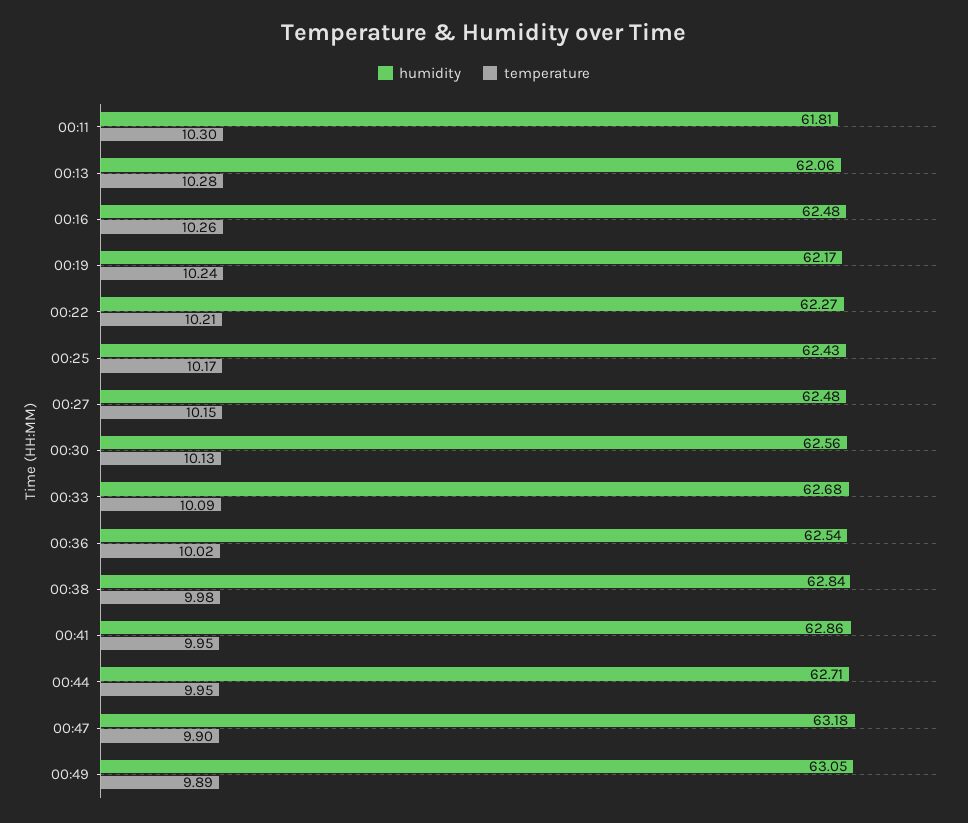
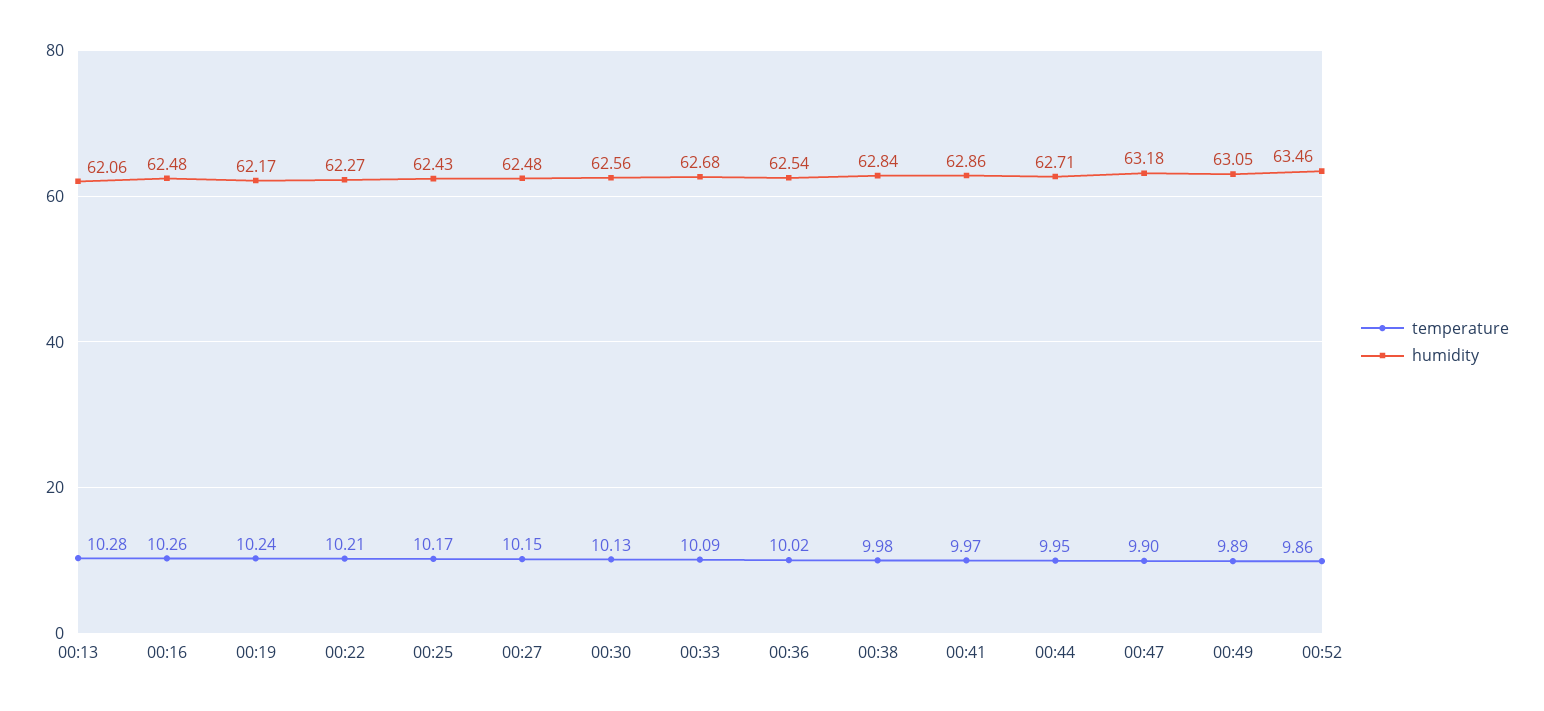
humidity, 00:11: 61.81 -> none
temperature, 00:11: 10.3 -> none
temperature, 00:41: 9.95 -> 9.97
temperature, 00:52: none -> 9.86
humidity, 00:52: none -> 63.46

